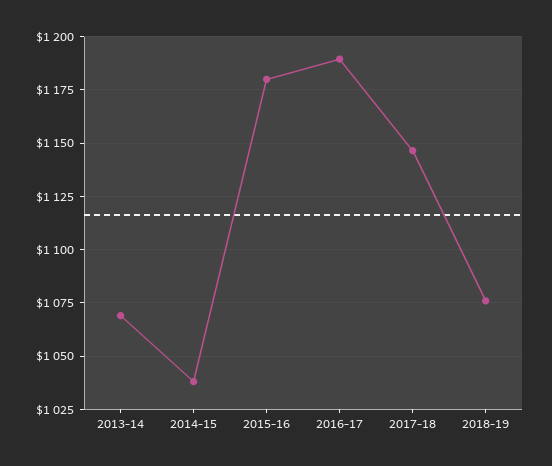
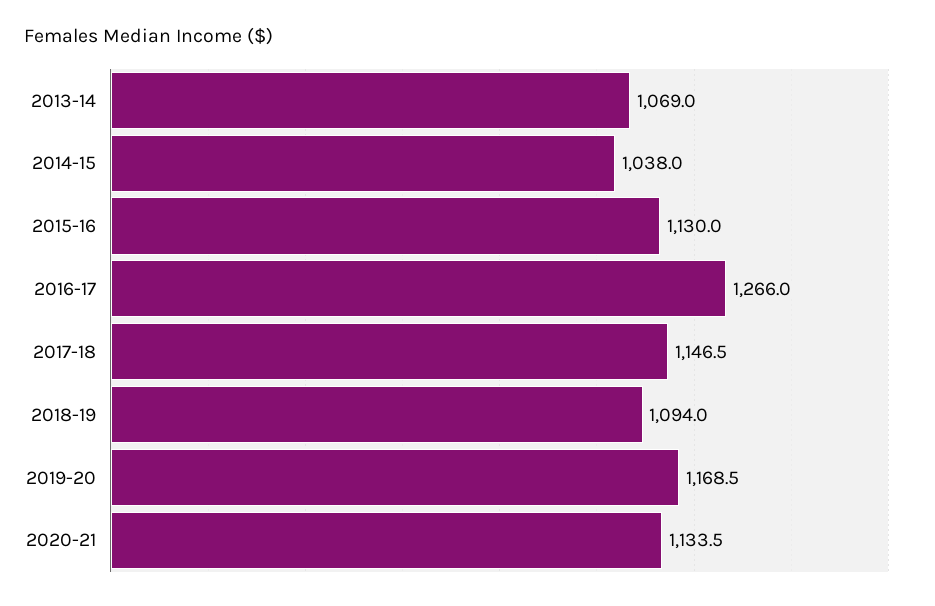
2015-16: 1180 -> 1130
2016-17: 1190 -> 1266
2018-19: 1075 -> 1094
2019-20: none -> 1168.5
2020-21: none -> 1133.5

